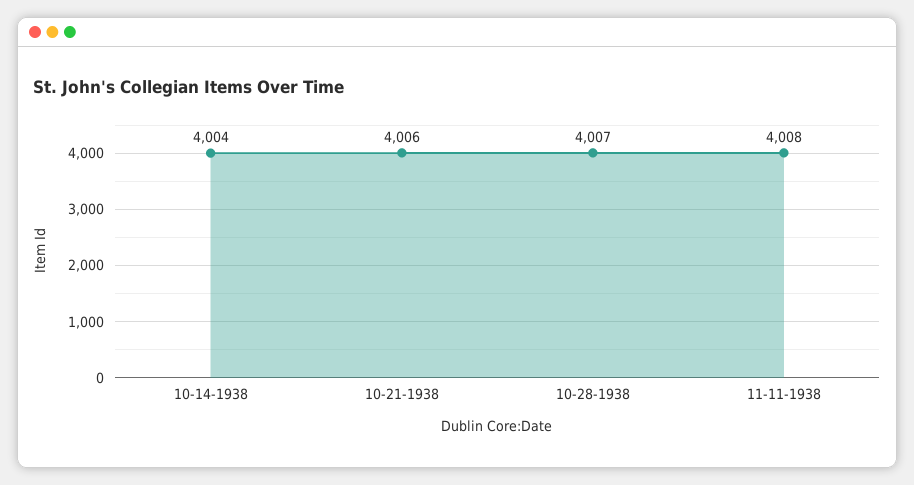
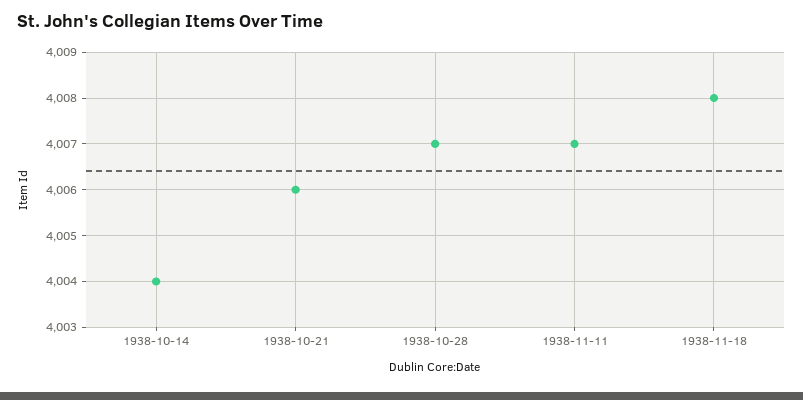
11-11-1938: 4008 -> 4007
1938-11-18: none -> 4008

